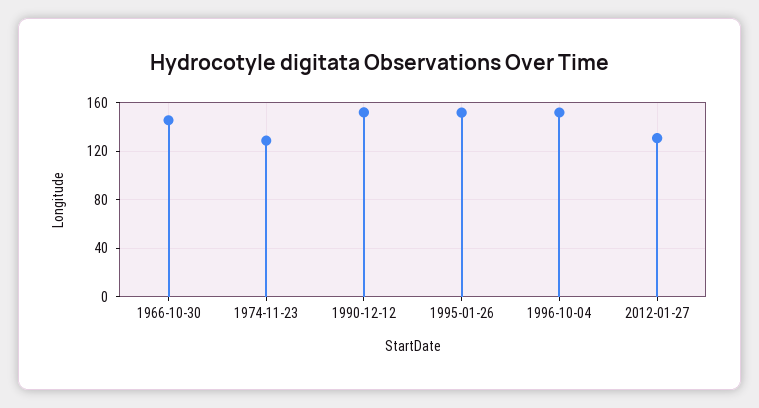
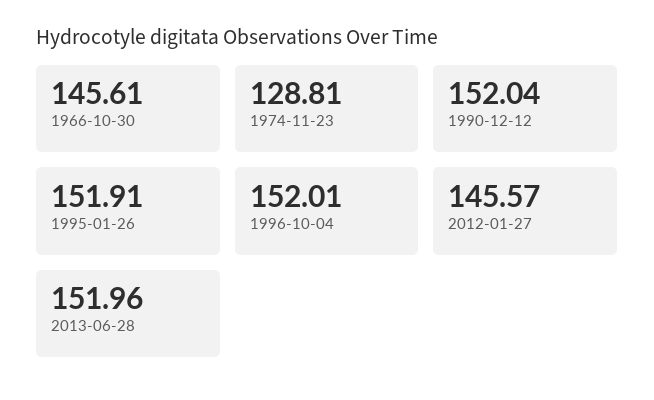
2012-01-27: 130 -> 145.57
2013-06-28: none -> 151.96

